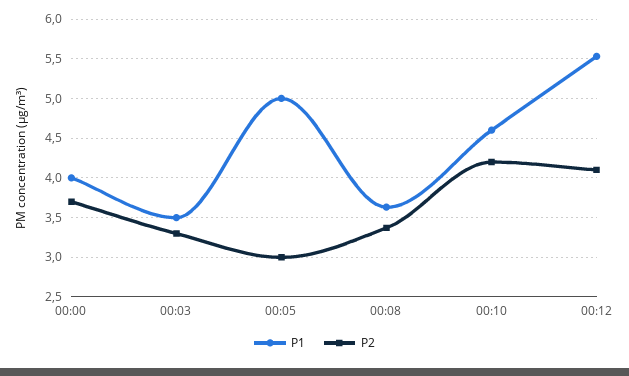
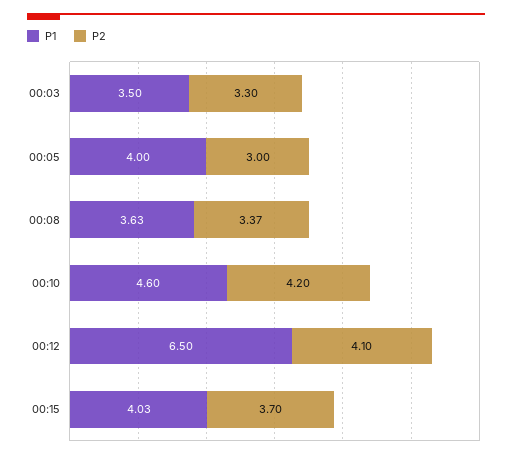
P1, 00:00: 4 -> none
P2, 00:00: 3.7 -> none
P1, 00:05: 5 -> 4
P1, 00:12: 5.5 -> 6.5
P1, 00:15: none -> 4.03
P2, 00:15: none -> 3.7

